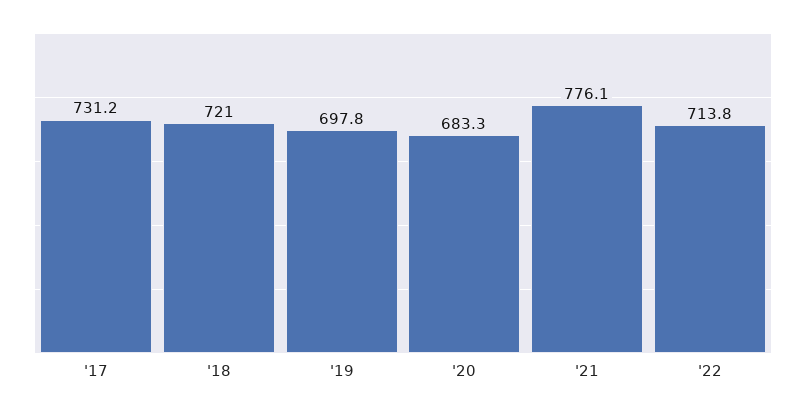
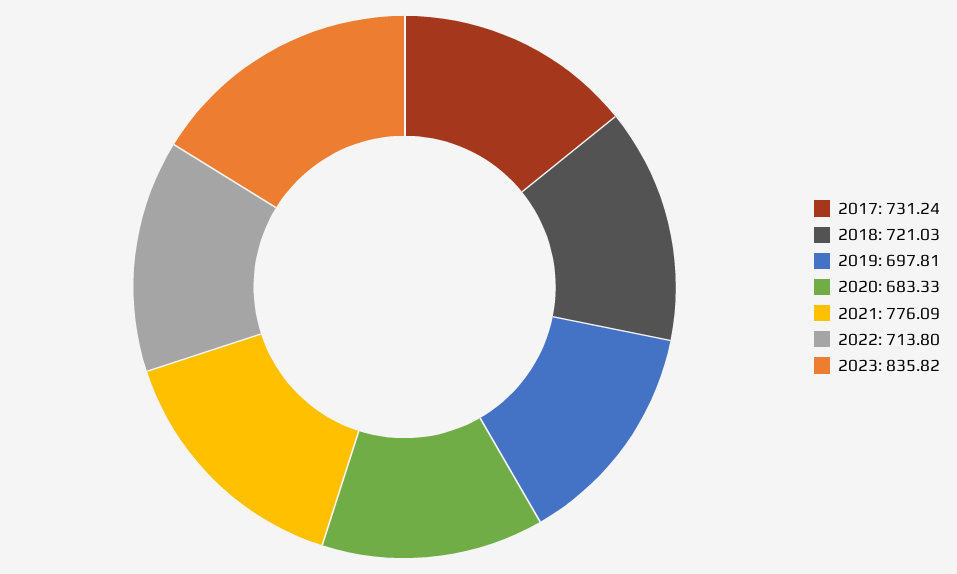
2023: none -> 835.82

